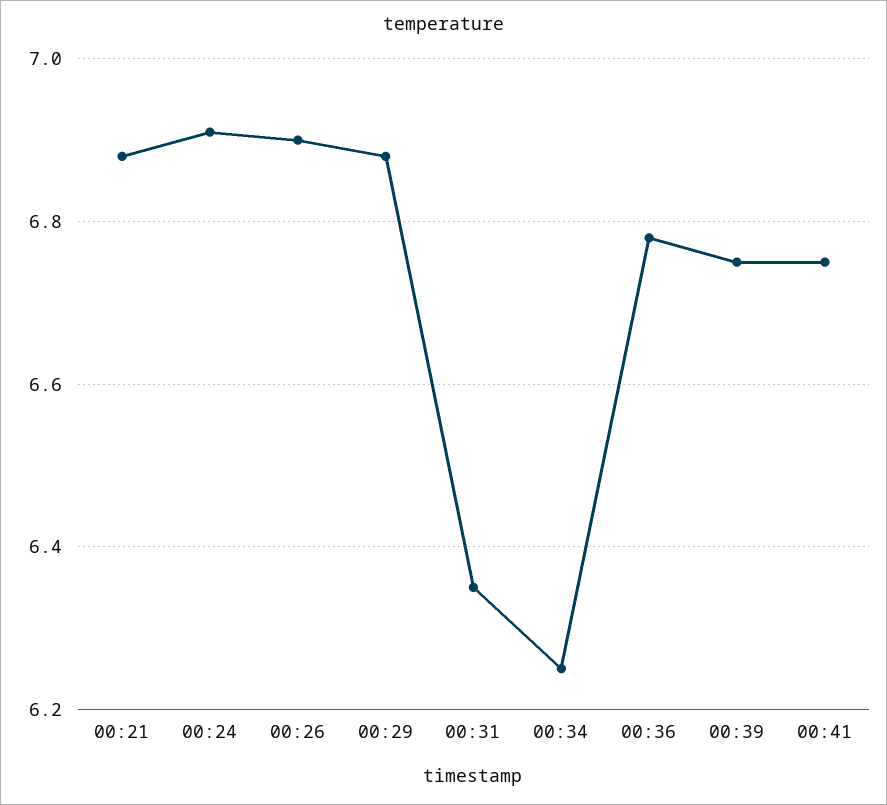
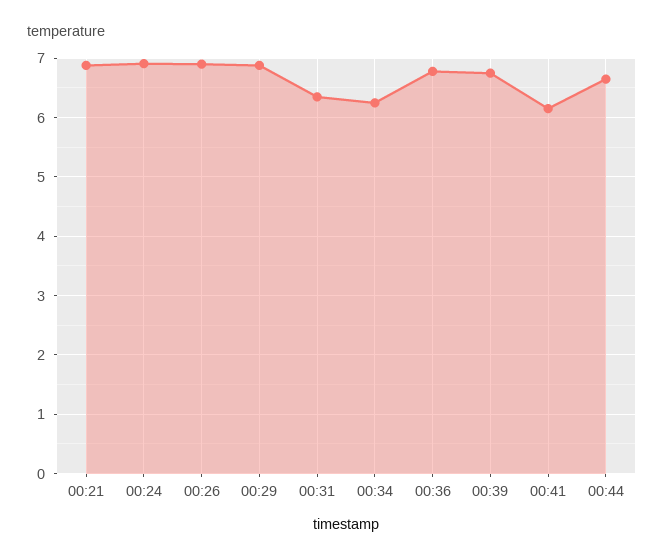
00:41: 6.75 -> 6.2
00:44: none -> 6.6

